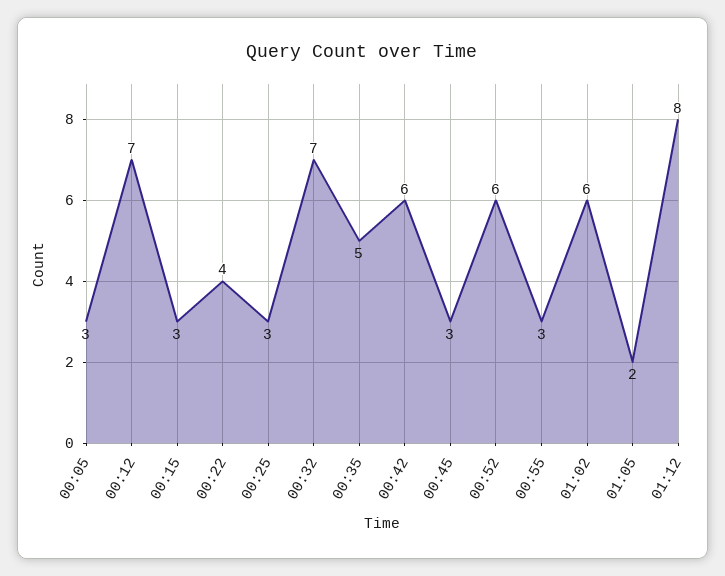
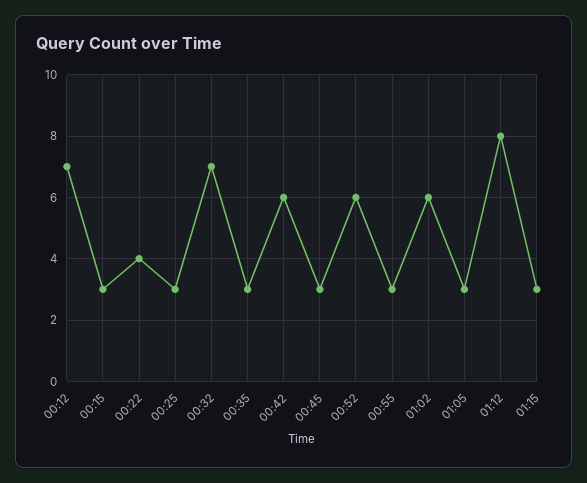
00:05: 3 -> none
00:35: 5 -> 3
01:05: 2 -> 3
01:15: none -> 3

